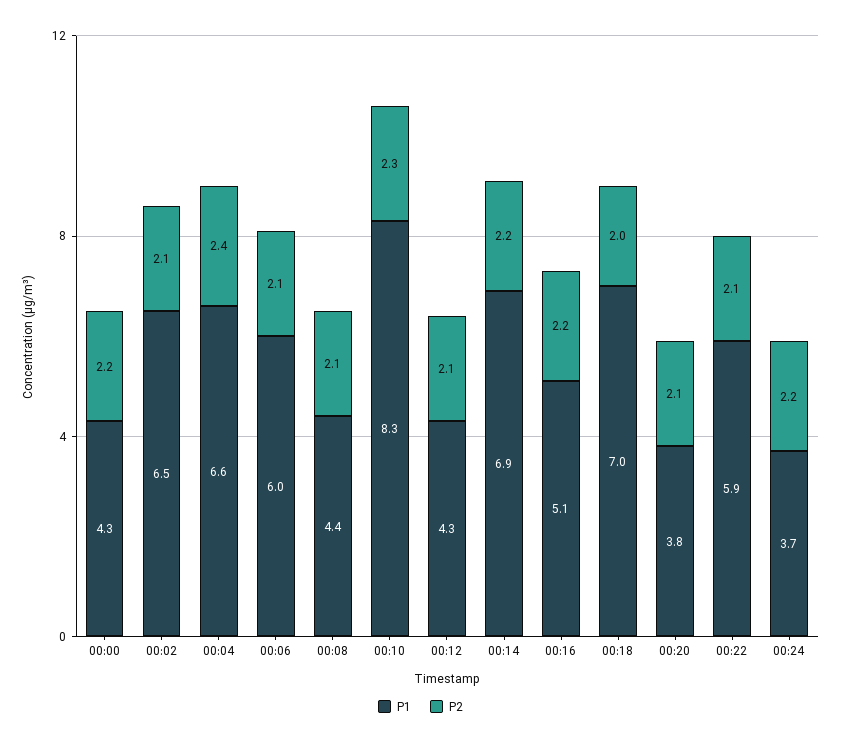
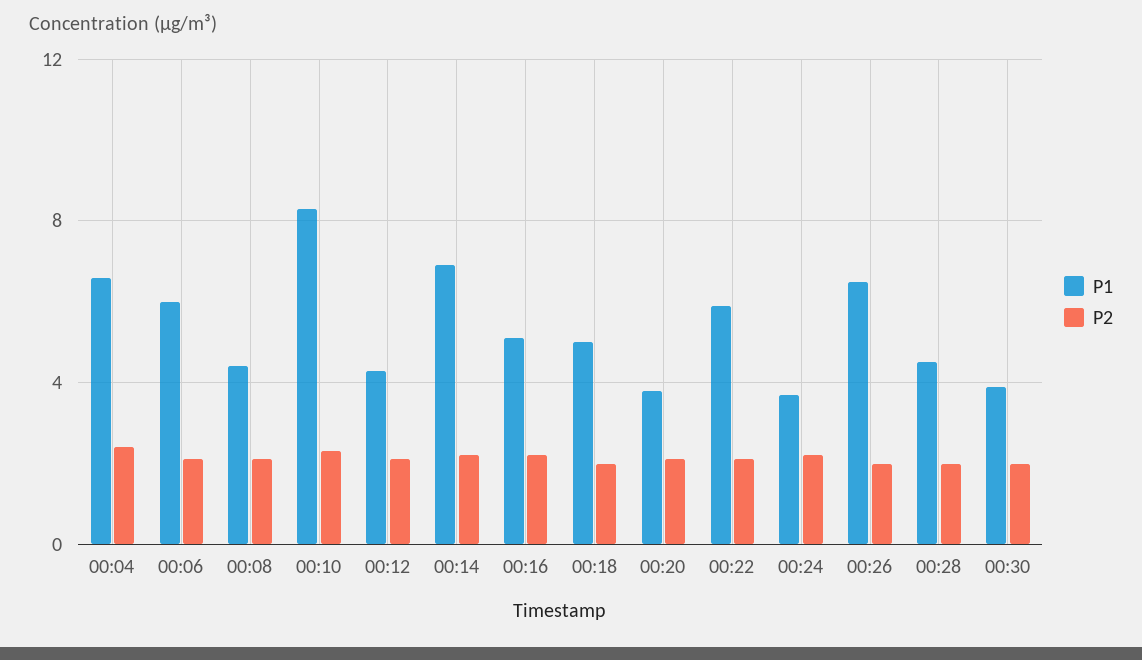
P1, 00:00: 4.3 -> none
P2, 00:00: 2.2 -> none
P1, 00:02: 6.5 -> none
P2, 00:02: 2.1 -> none
P1, 00:18: 7 -> 5
P1, 00:26: none -> 6.5
P2, 00:26: none -> 2
P1, 00:28: none -> 4.5
P2, 00:28: none -> 2
P1, 00:30: none -> 4
P2, 00:30: none -> 2

